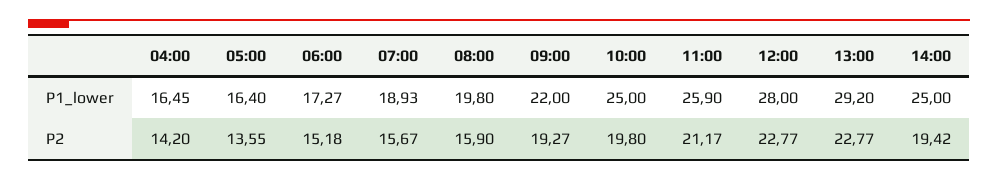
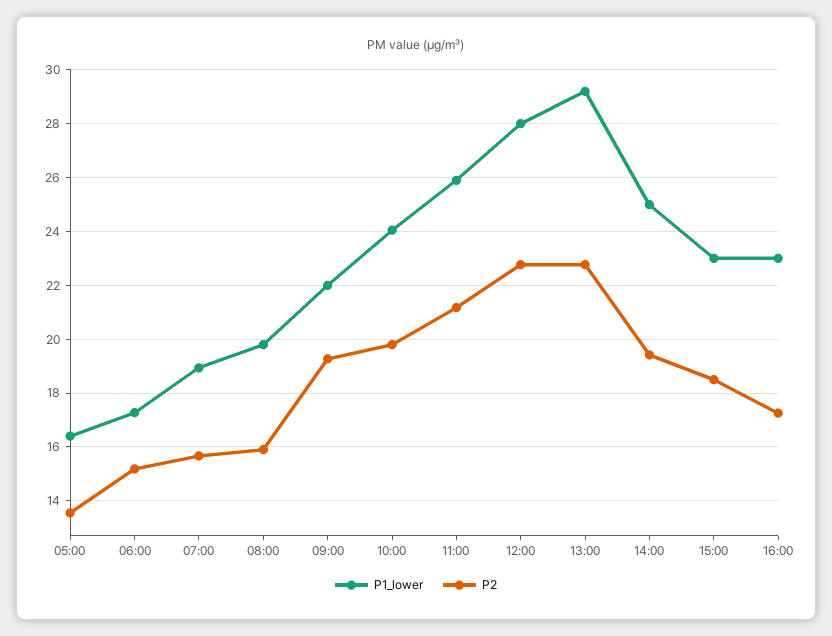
P1_lower, 04:00: 16.45 -> none
P1_lower, 10:00: 25 -> 24
P2, 04:00: 14.2 -> none
P1_lower, 15:00: none -> 23
P2, 15:00: none -> 18.5
P1_lower, 16:00: none -> 23
P2, 16:00: none -> 17.25

